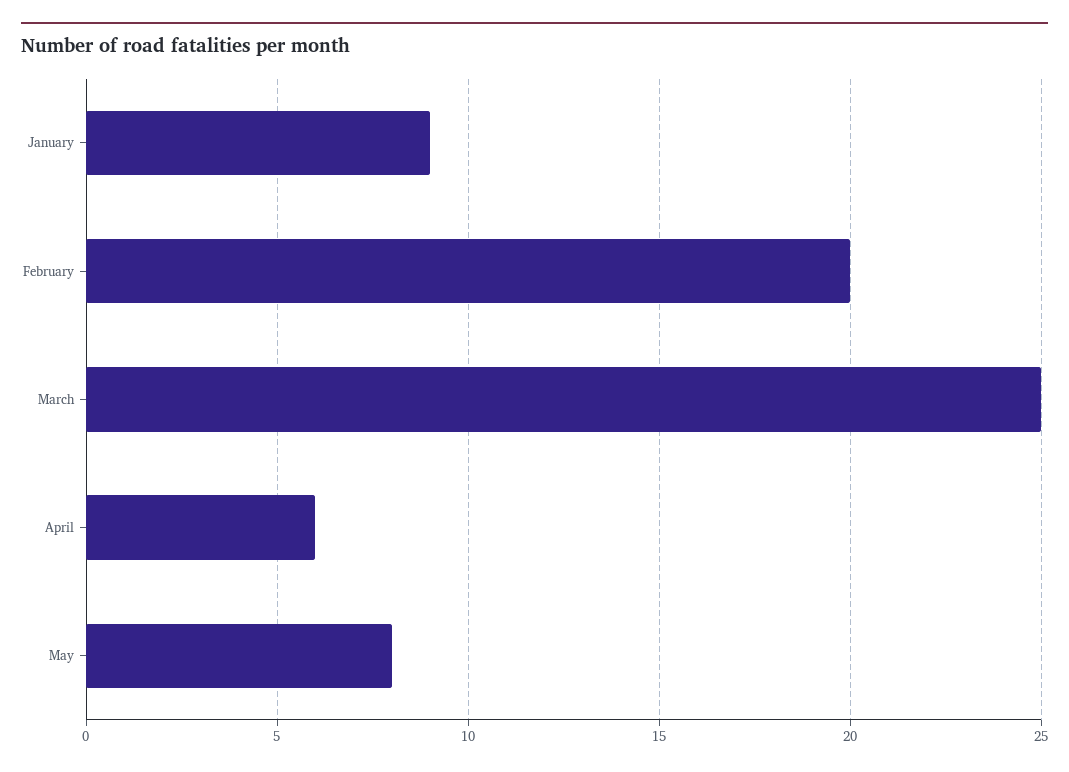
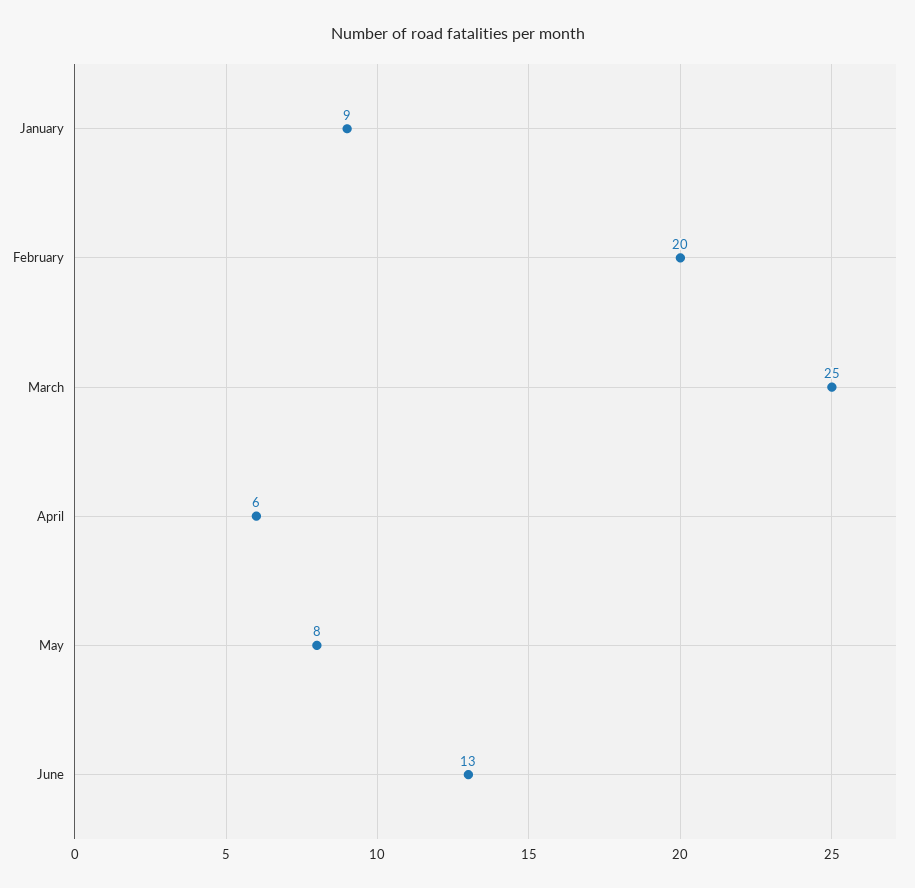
June: none -> 13

